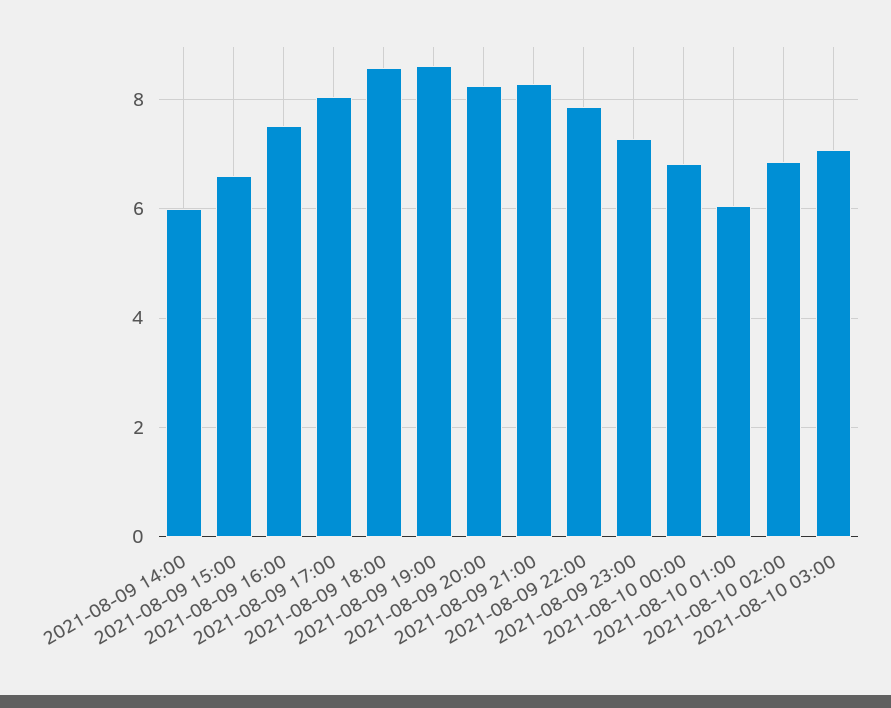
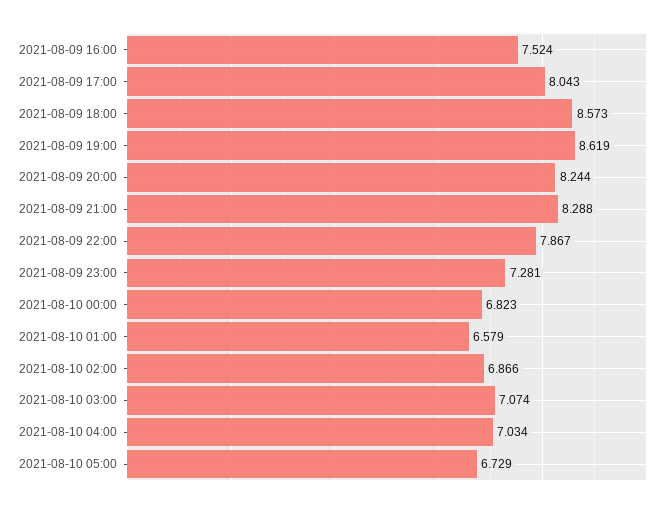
2021-08-09 14:00: 6 -> none
2021-08-09 15:00: 6.6 -> none
2021-08-10 01:00: 6 -> 6.579
2021-08-10 04:00: none -> 7.034
2021-08-10 05:00: none -> 6.729

